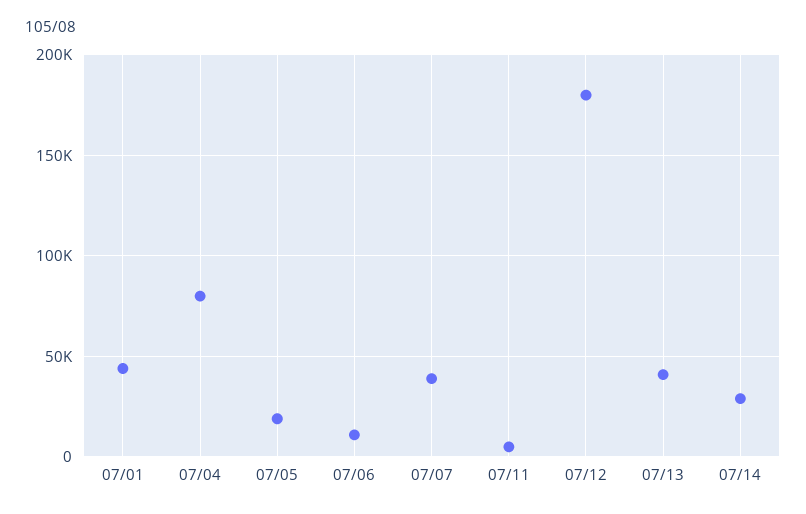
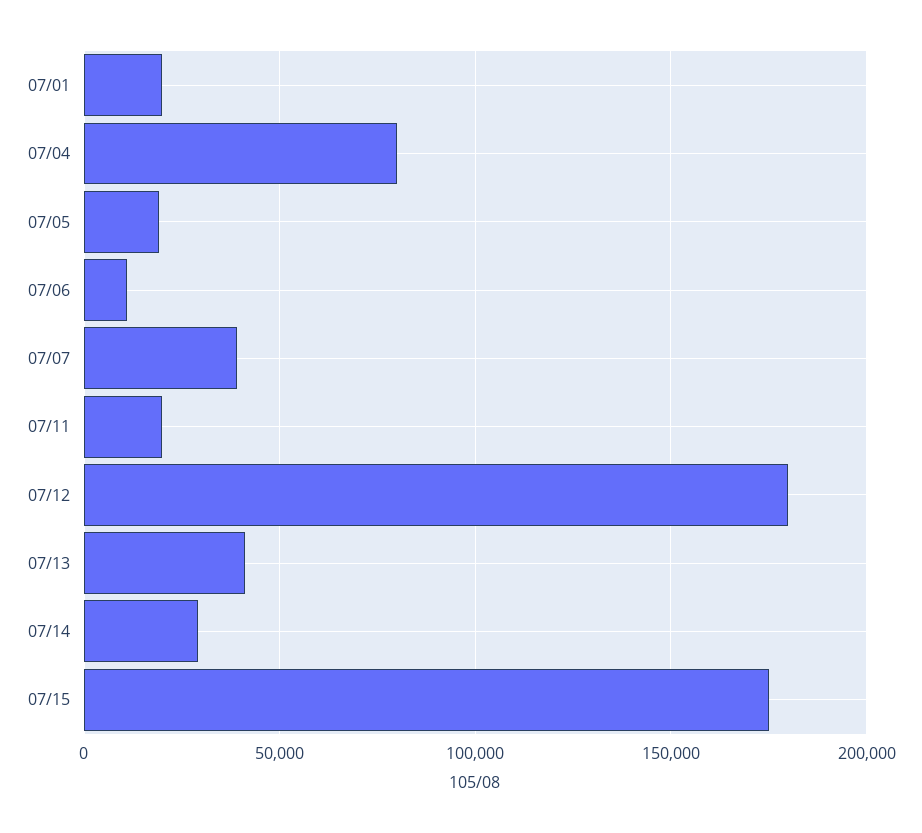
07/01: 45000 -> 20000
07/11: 5000 -> 20000
07/15: none -> 175000

